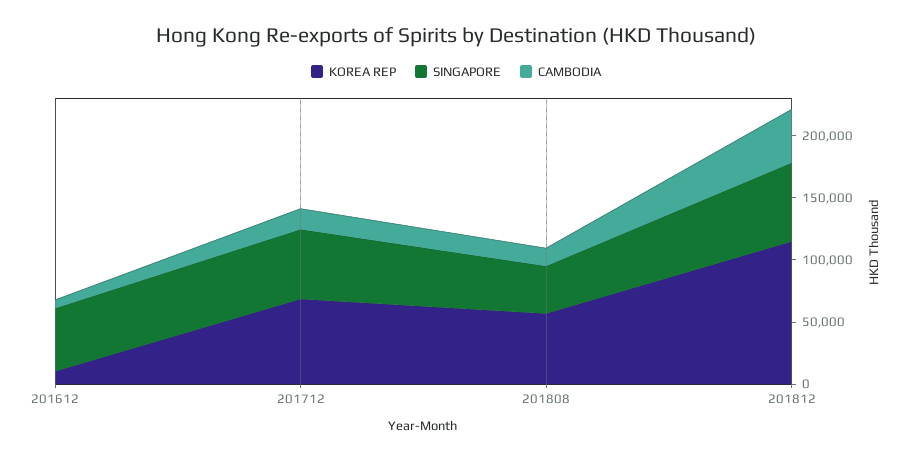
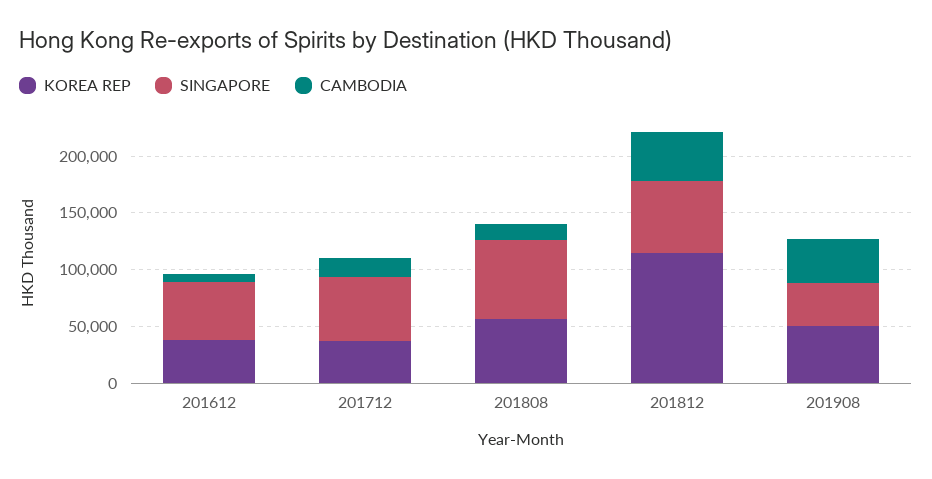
KOREA REP, 201612: 10000 -> 40000
KOREA REP, 201712: 70000 -> 40000
SINGAPORE, 201808: 40000 -> 70000
KOREA REP, 201908: none -> 50000
SINGAPORE, 201908: none -> 40000
CAMBODIA, 201908: none -> 40000

